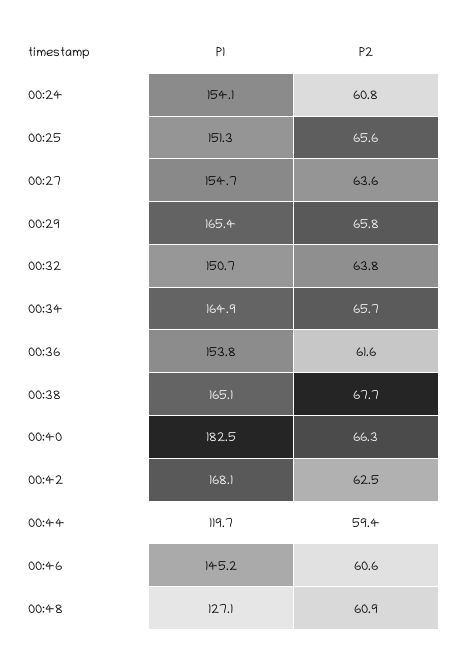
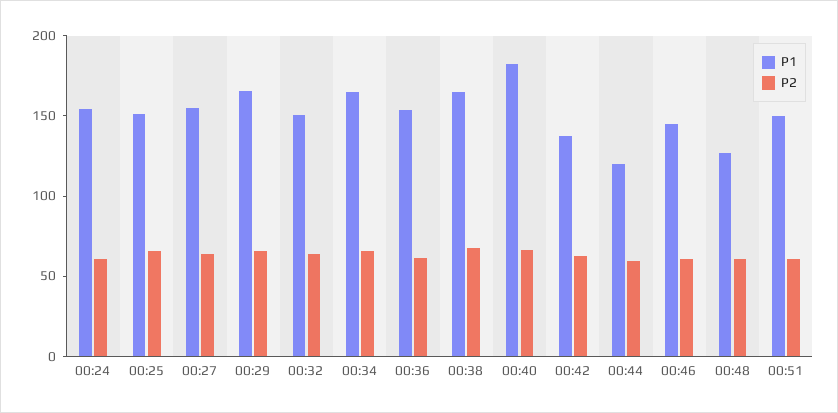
P1, 00:42: 168.1 -> 140
P1, 00:51: none -> 150
P2, 00:51: none -> 60

